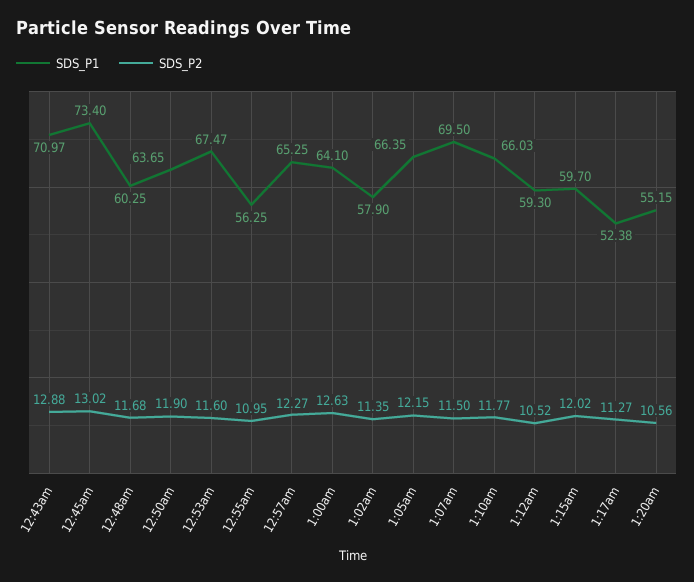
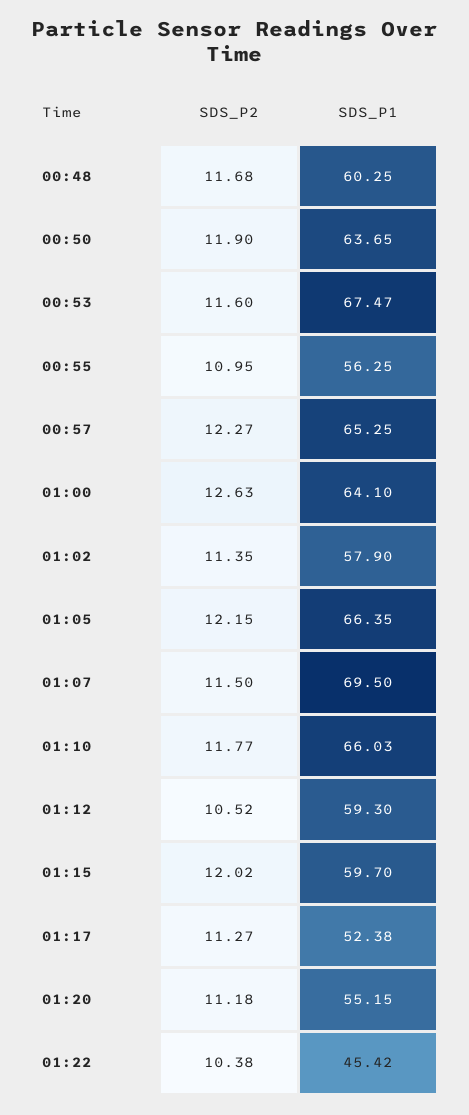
SDS_P1, 12:43am: 70.97 -> none
SDS_P2, 12:43am: 12.88 -> none
SDS_P1, 12:45am: 73.4 -> none
SDS_P2, 12:45am: 13.02 -> none
SDS_P2, 1:20am: 10.56 -> 11.18
SDS_P2, 01:22: none -> 10.38
SDS_P1, 01:22: none -> 45.42

